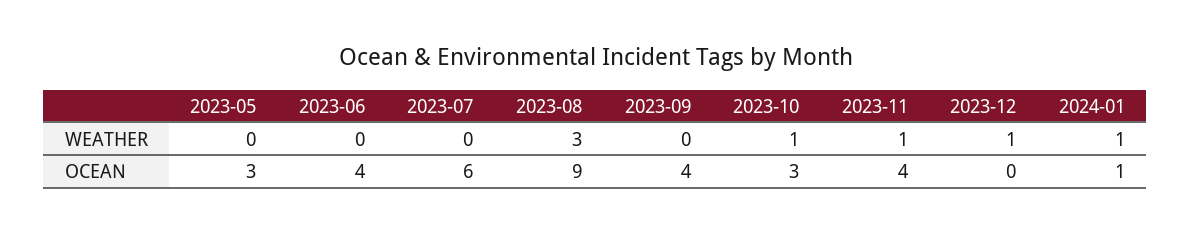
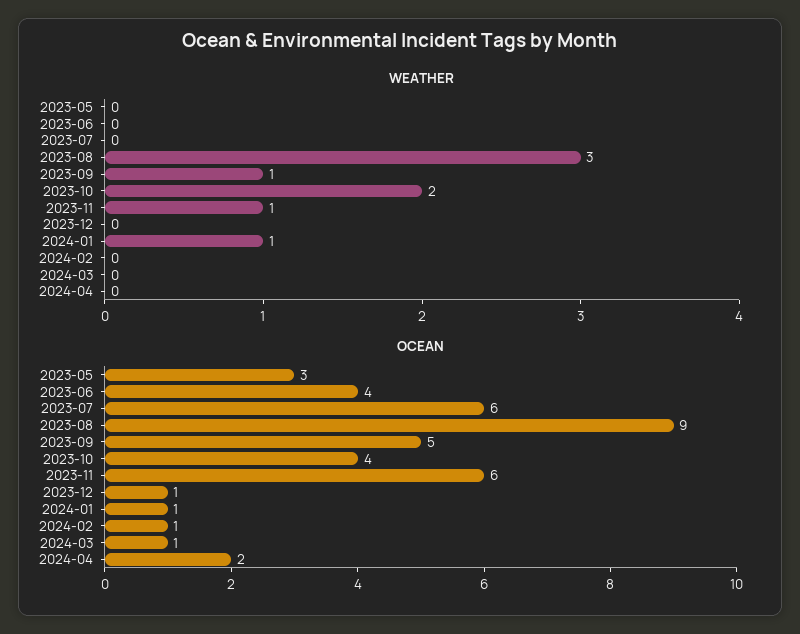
WEATHER, 2023-09: 0 -> 1
WEATHER, 2023-10: 1 -> 2
WEATHER, 2023-12: 1 -> 0
OCEAN, 2023-09: 4 -> 5
OCEAN, 2023-10: 3 -> 4
OCEAN, 2023-11: 4 -> 6
OCEAN, 2023-12: 0 -> 1
WEATHER, 2024-02: none -> 0
WEATHER, 2024-03: none -> 0
WEATHER, 2024-04: none -> 0
OCEAN, 2024-02: none -> 1
OCEAN, 2024-03: none -> 1
OCEAN, 2024-04: none -> 2

